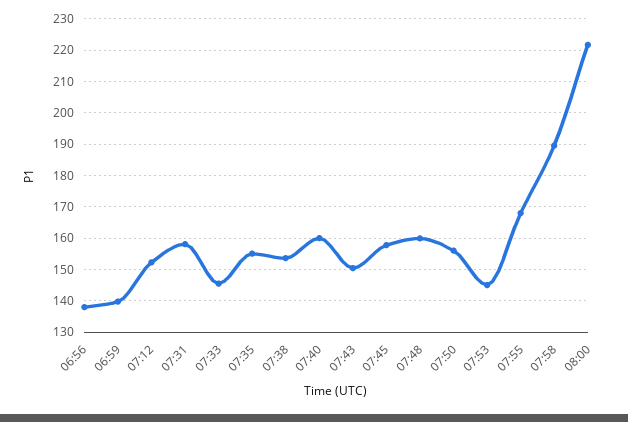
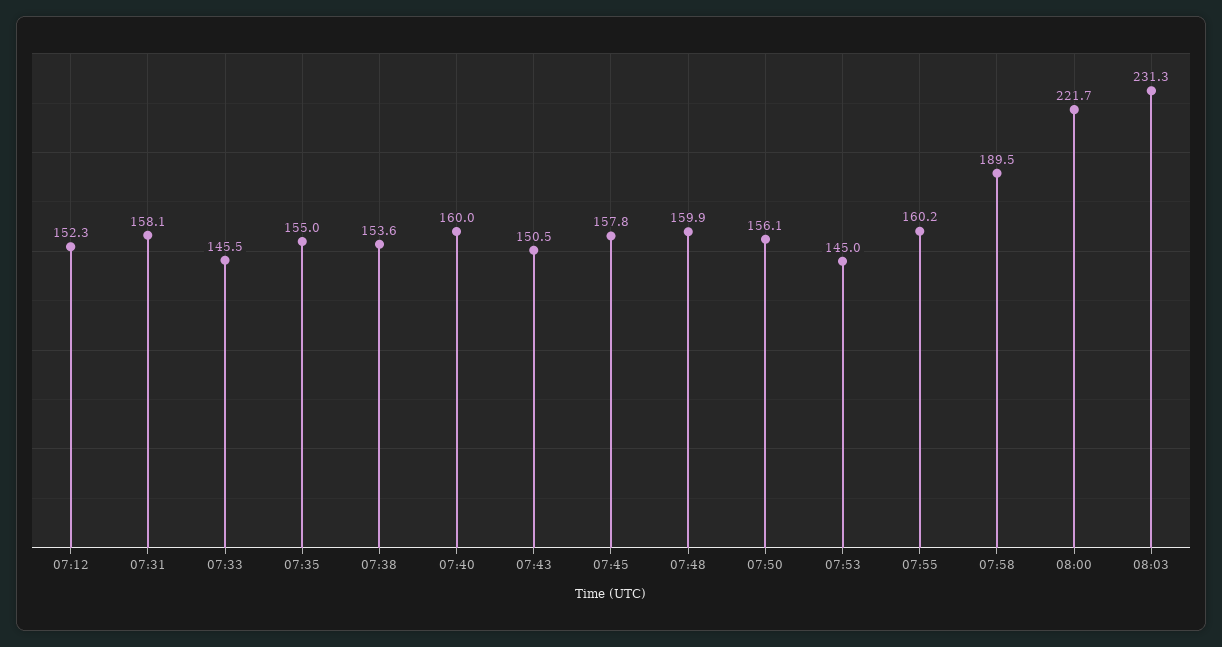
06:56: 138 -> none
06:59: 140 -> none
07:55: 168 -> 160.2
08:03: none -> 231.3

